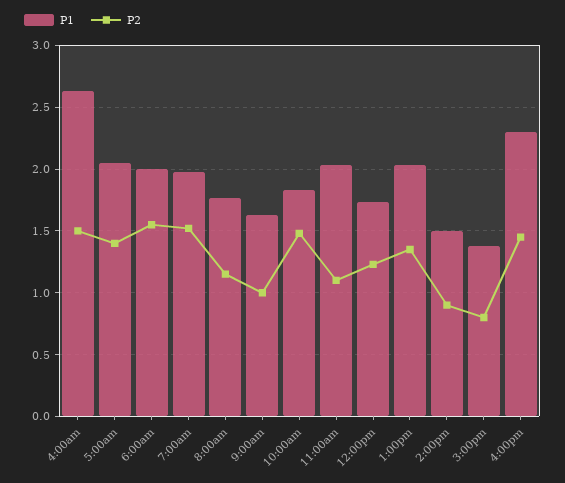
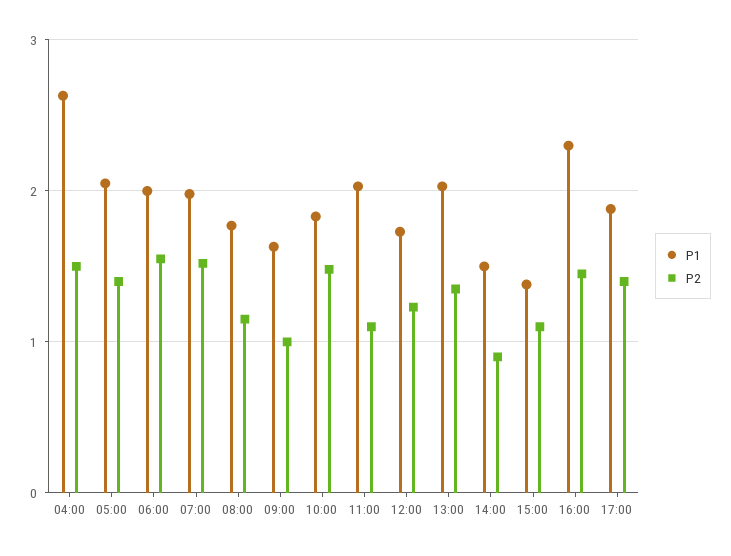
P2, 3:00pm: 0.8 -> 1.1
P1, 17:00: none -> 1.9
P2, 17:00: none -> 1.4

